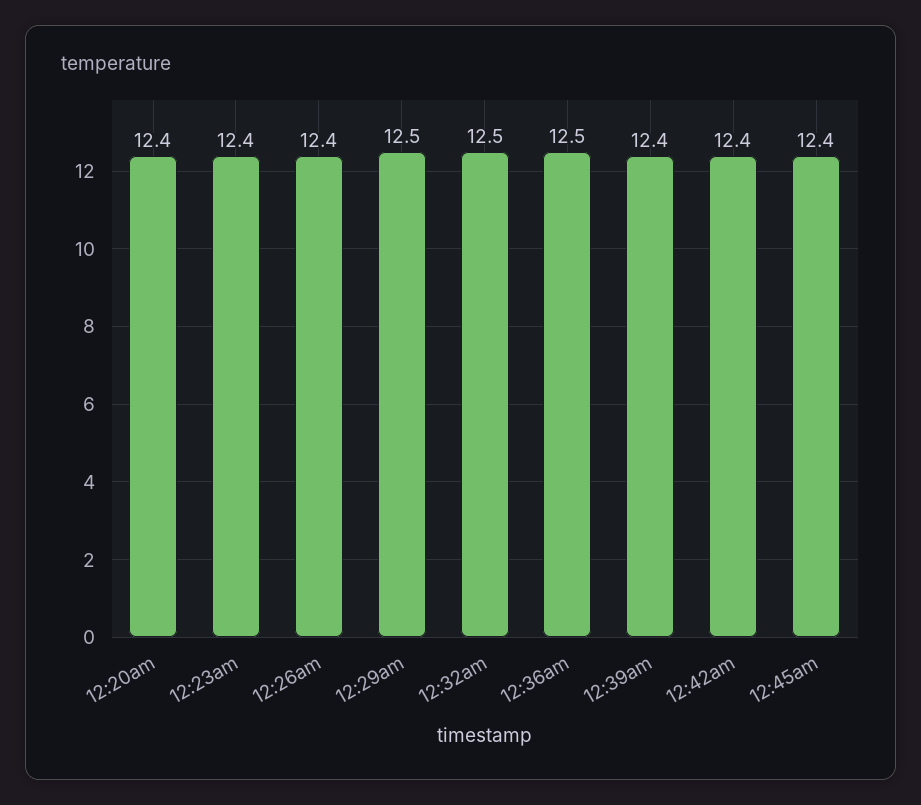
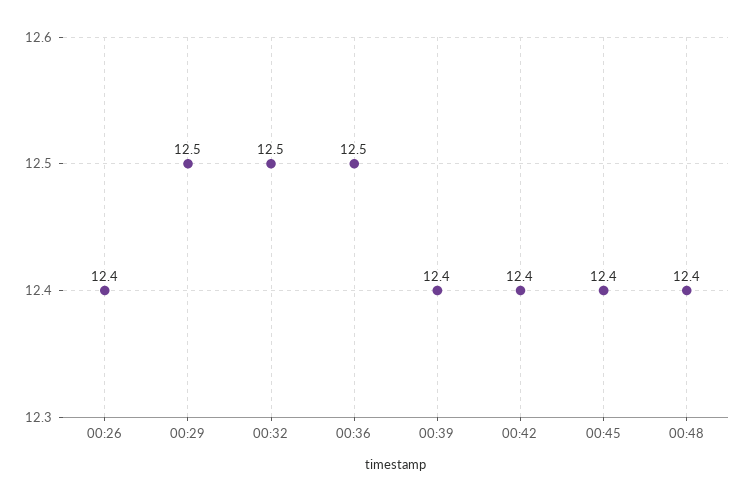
12:20am: 12.4 -> none
12:23am: 12.4 -> none
00:48: none -> 12.4

